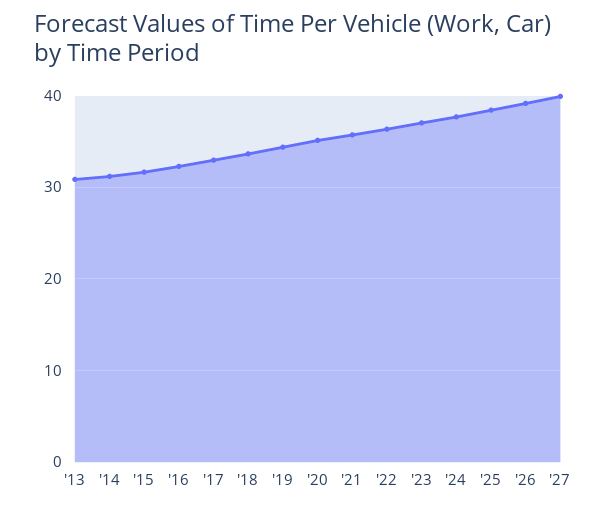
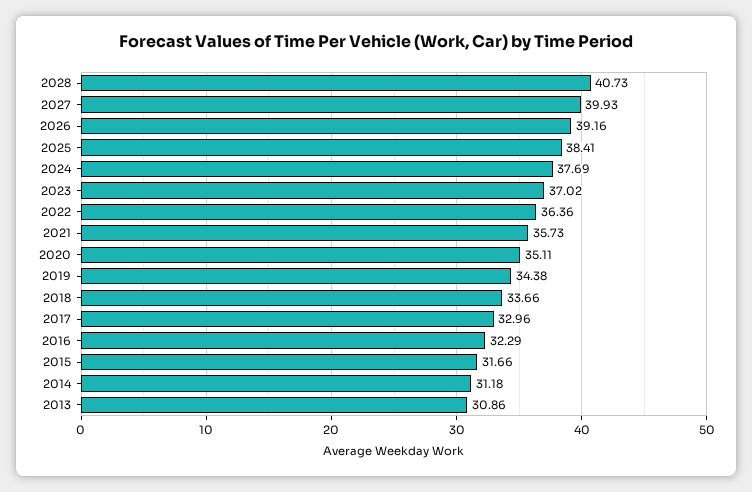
2028: none -> 40.73

